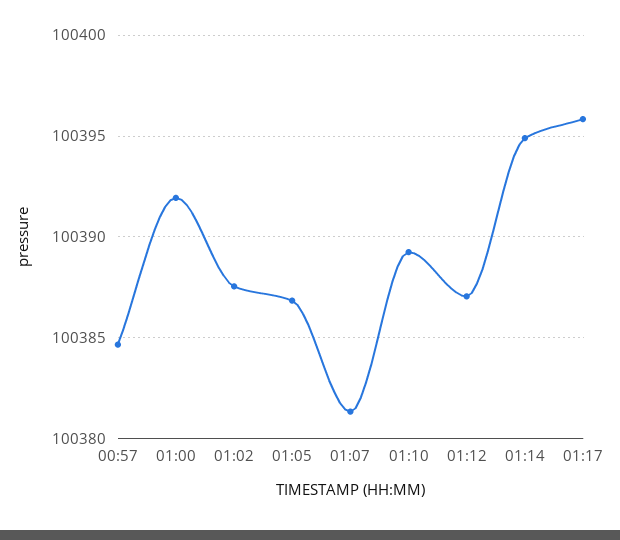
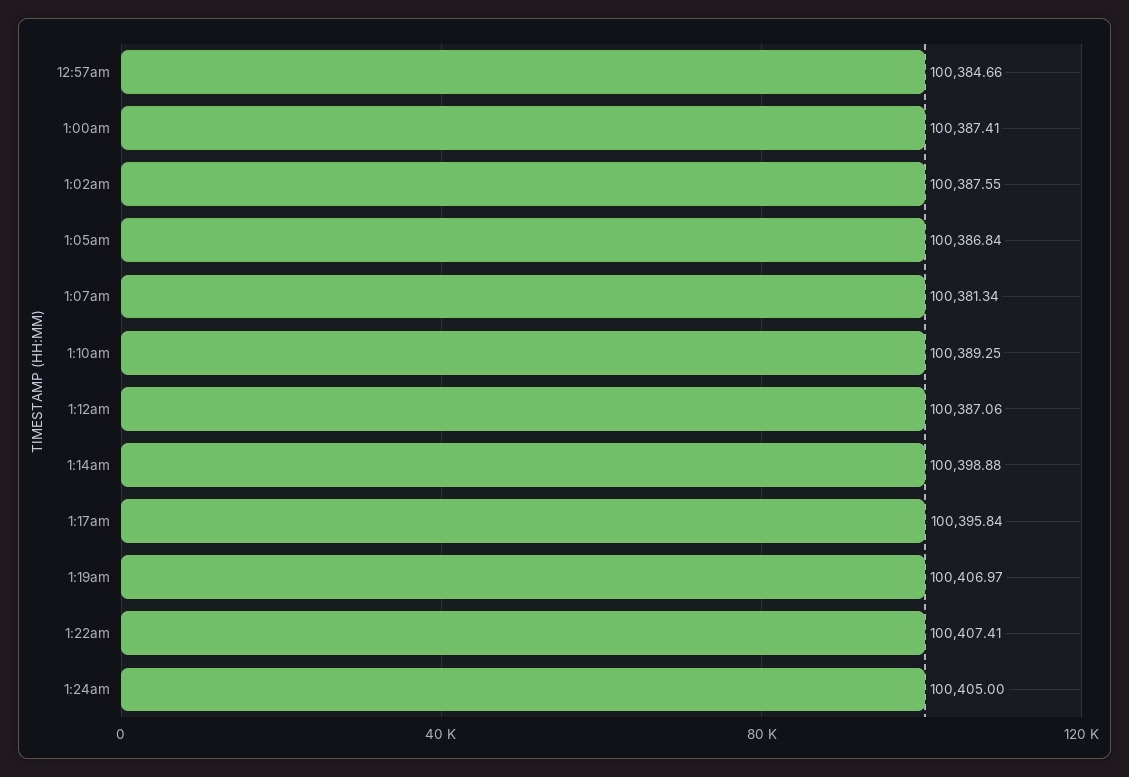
01:00: 100392 -> 100387.41
01:14: 100395 -> 100398.88
1:19am: none -> 100406.97
1:22am: none -> 100407.41
1:24am: none -> 100405

